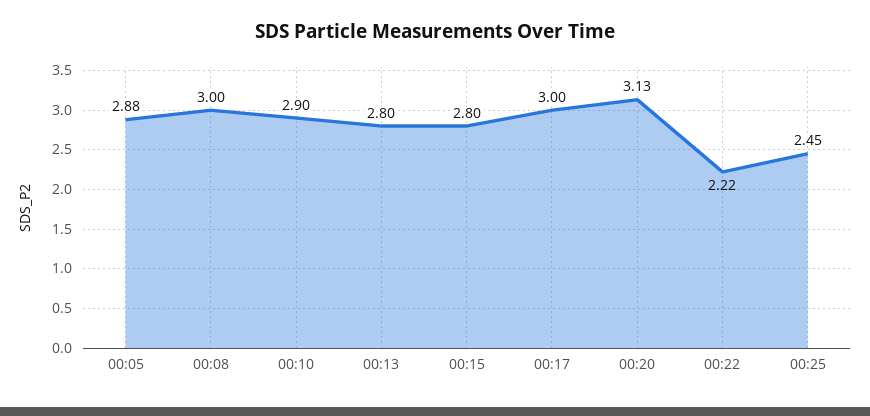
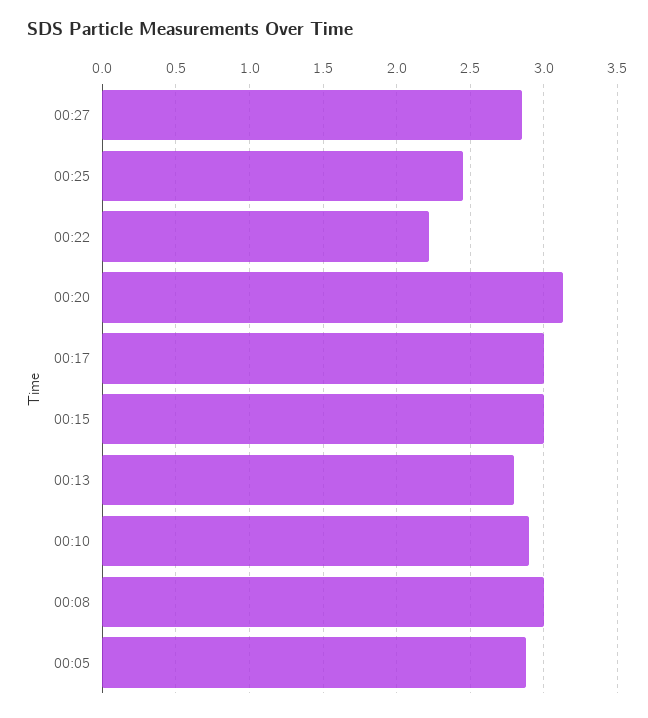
00:15: 2.8 -> 3
00:27: none -> 2.85

